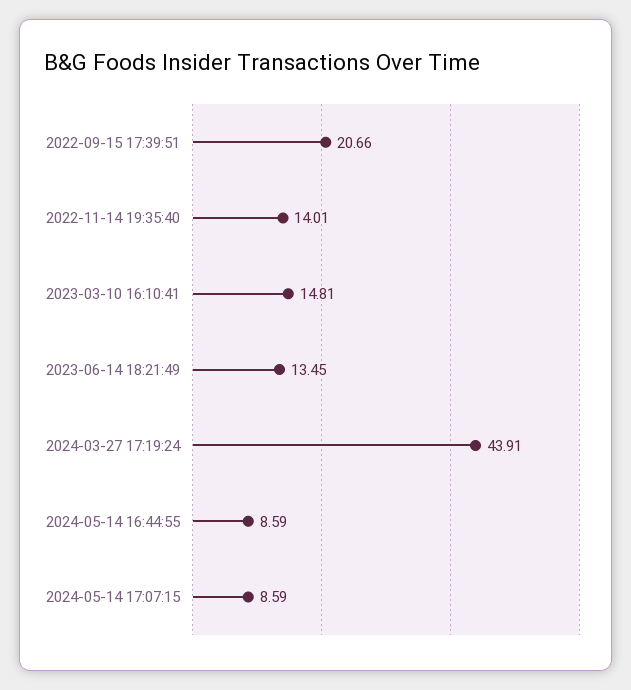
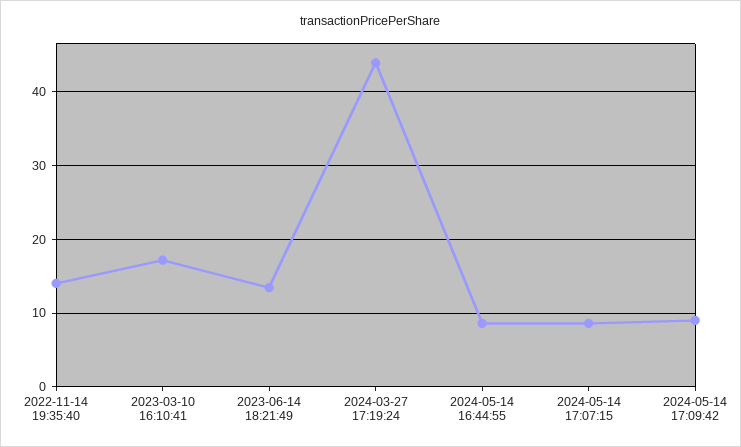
2022-09-15 17:39:51: 20.66 -> none
2023-03-10 16:10:41: 14.81 -> 17
2024-05-14 17:09:42: none -> 9

